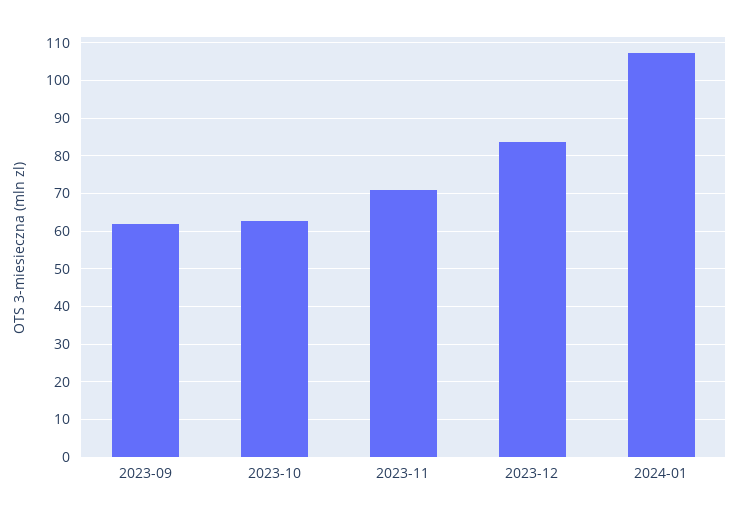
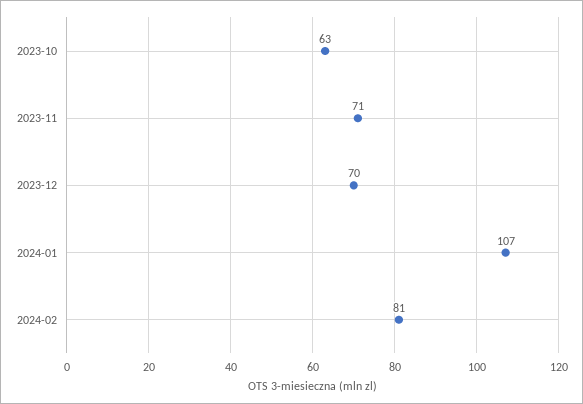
2023-09: 62 -> none
2023-12: 84 -> 70
2024-02: none -> 81

